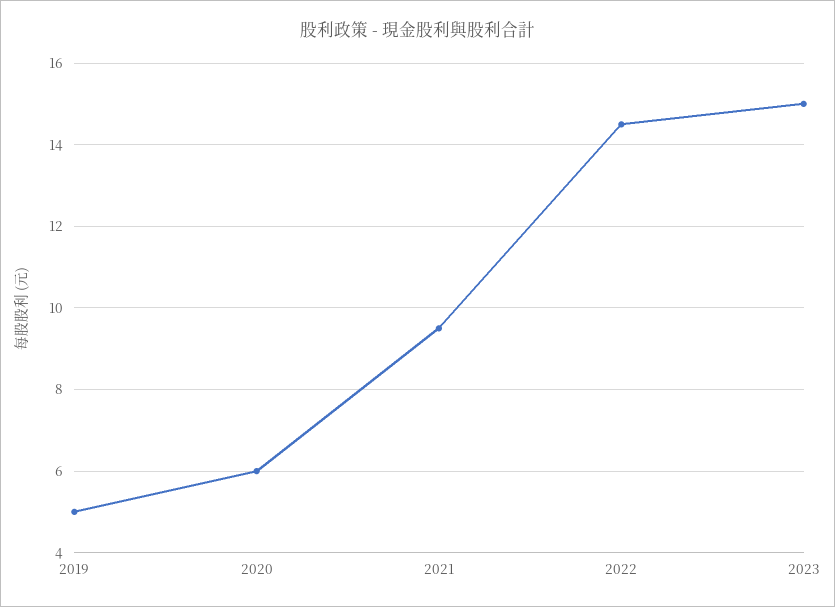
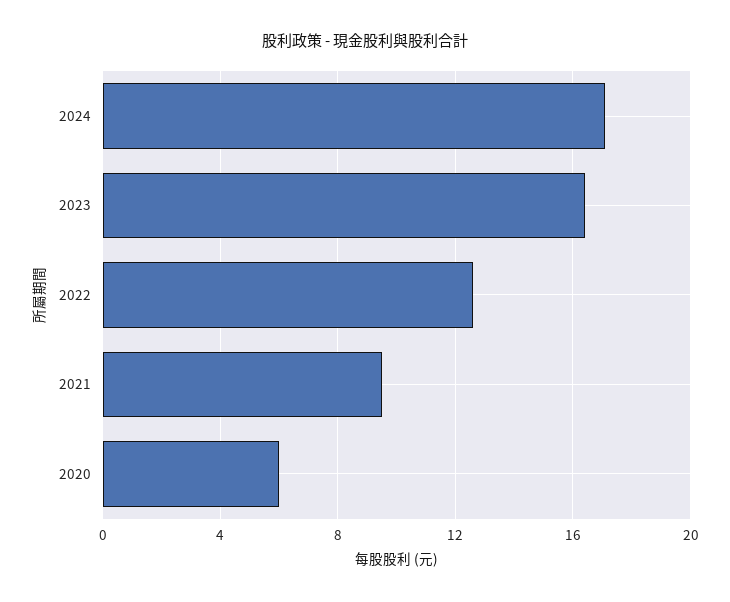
2019: 5 -> none
2022: 14.5 -> 12.5
2023: 15 -> 16.5
2024: none -> 17

